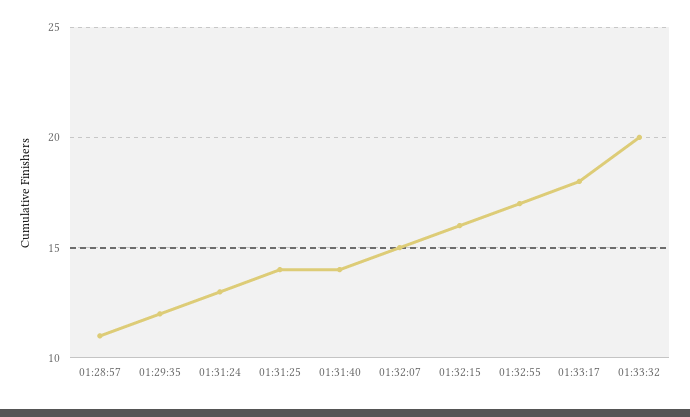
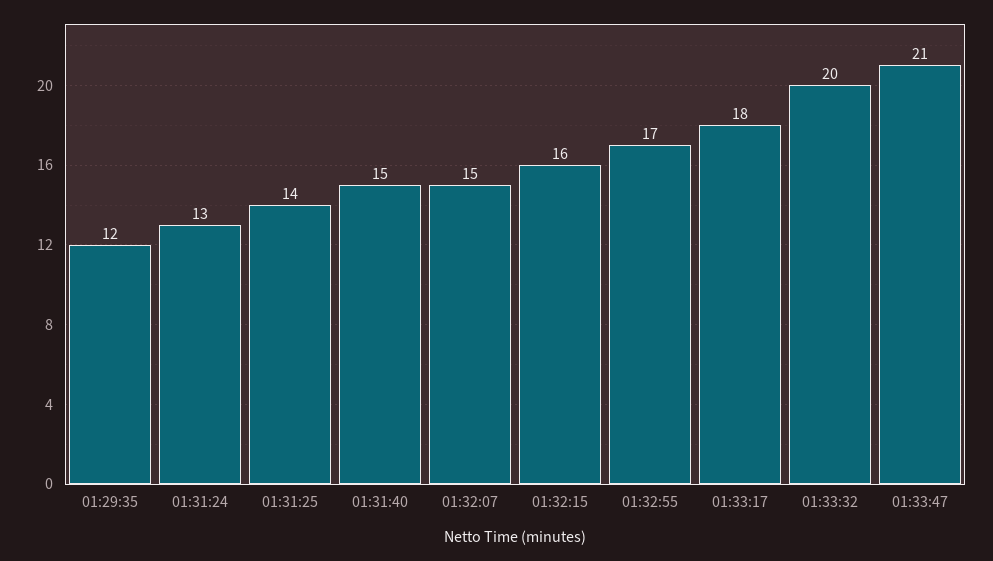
01:28:57: 11 -> none
01:31:40: 14 -> 15
01:33:47: none -> 21

